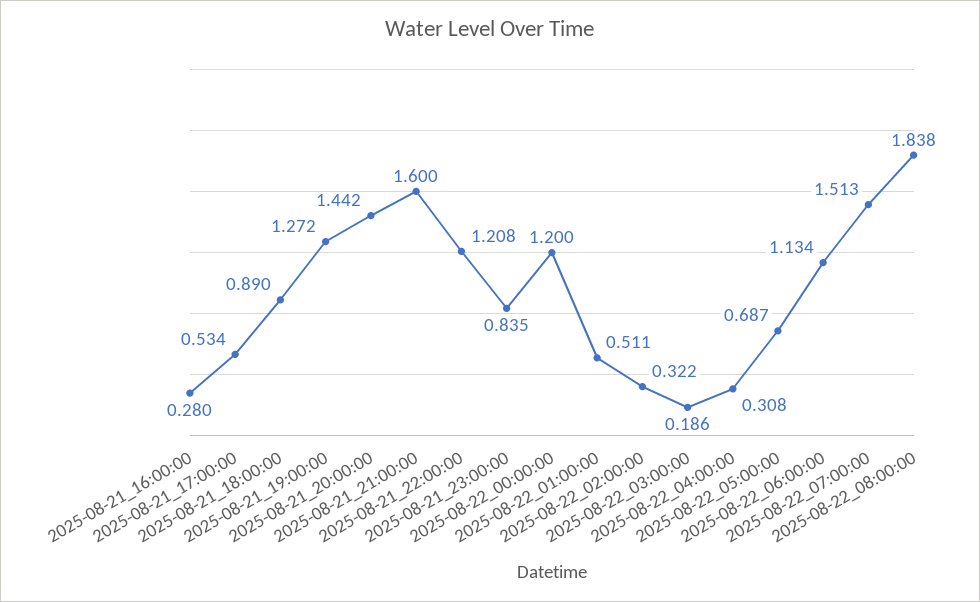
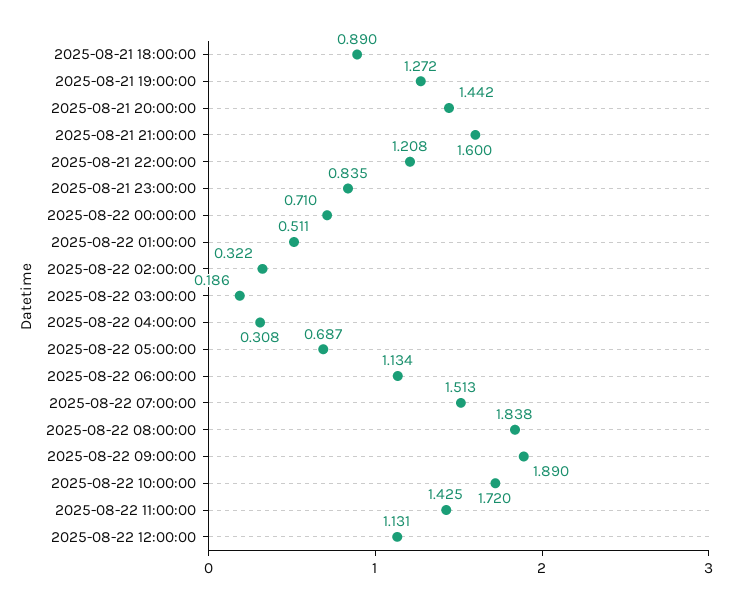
2025-08-21_16:00:00: 0.28 -> none
2025-08-21_17:00:00: 0.534 -> none
2025-08-22_00:00:00: 1.2 -> 0.71
2025-08-22 09:00:00: none -> 1.89
2025-08-22 10:00:00: none -> 1.72
2025-08-22 11:00:00: none -> 1.425
2025-08-22 12:00:00: none -> 1.131

